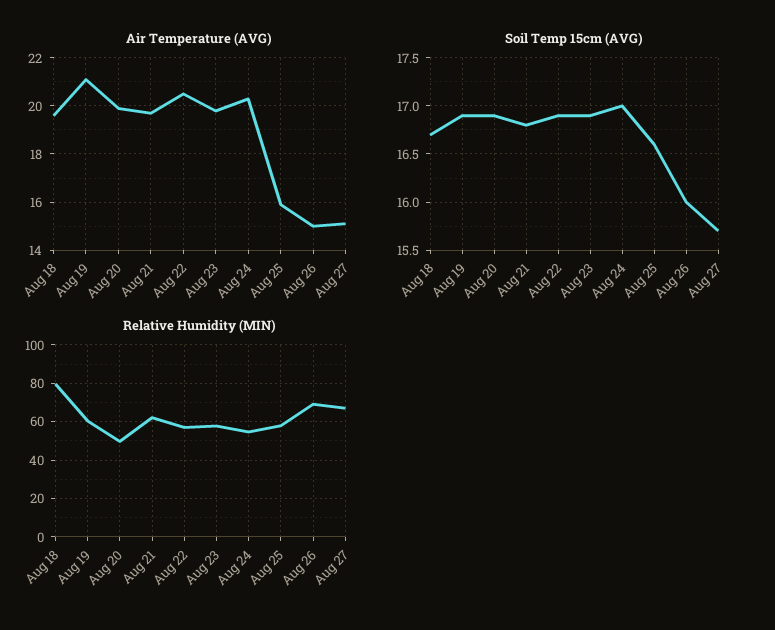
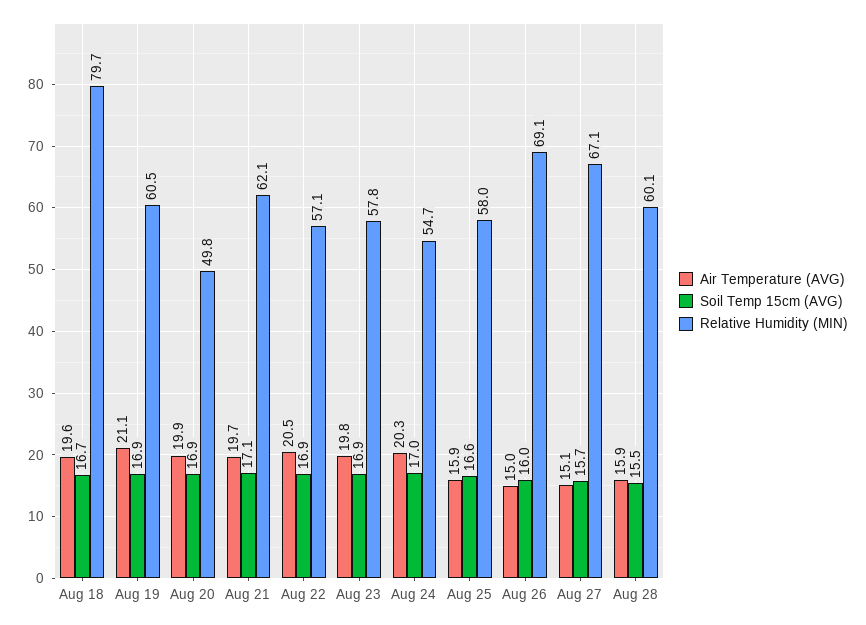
Soil Temp 15cm (AVG), Aug 21: 16.8 -> 17.1
Air Temperature (AVG), Aug 28: none -> 15.9
Soil Temp 15cm (AVG), Aug 28: none -> 15.5
Relative Humidity (MIN), Aug 28: none -> 60.1

